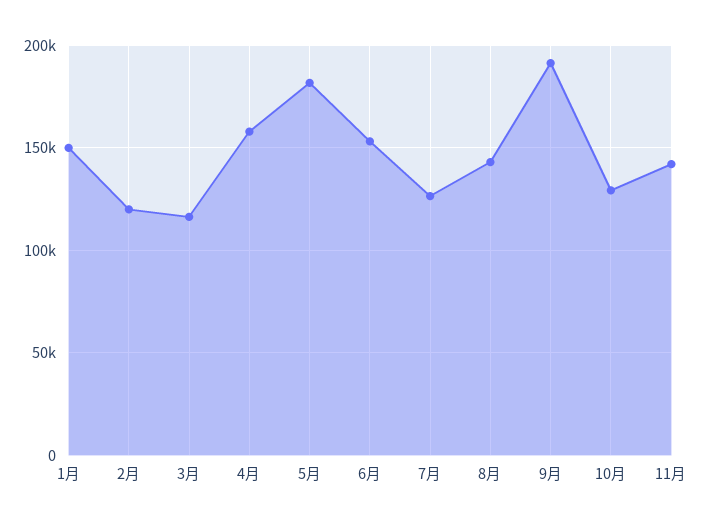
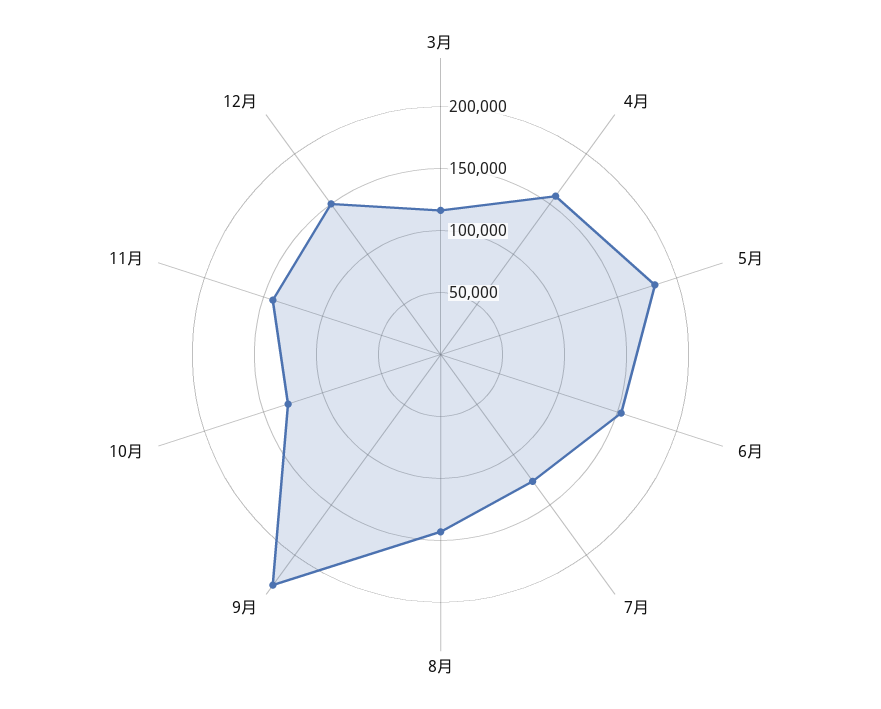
1月: 150000 -> none
2月: 120000 -> none
9月: 190000 -> 230000
12月: none -> 150000

